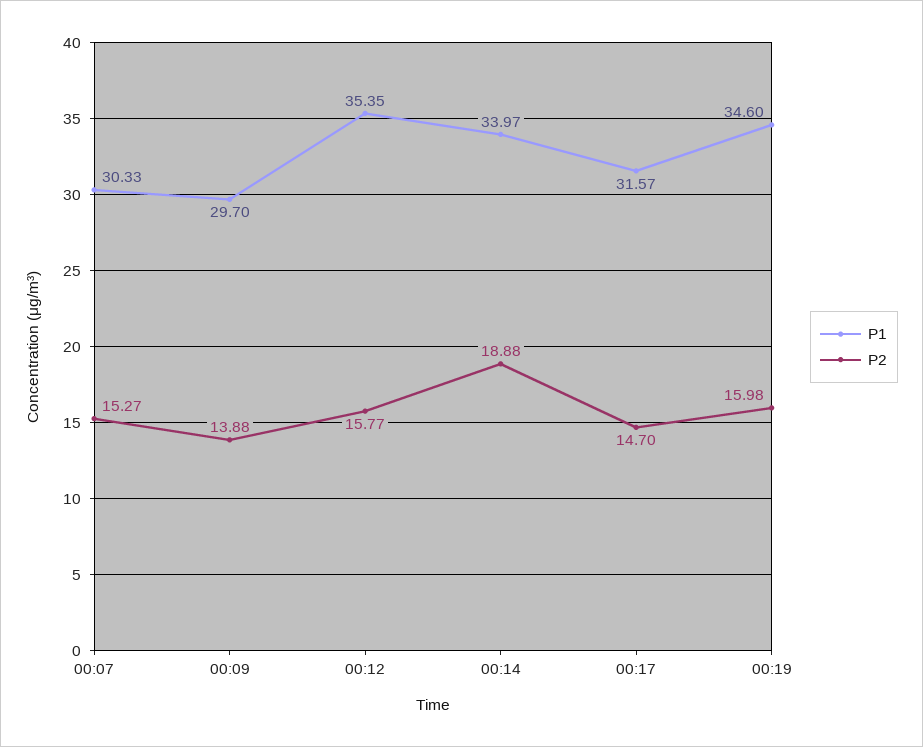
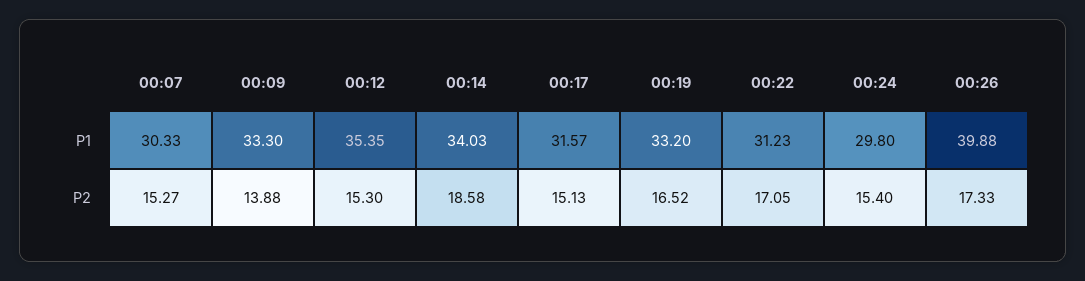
P1, 00:09: 29.7 -> 33.3
P2, 00:12: 15.77 -> 15.3
P1, 00:14: 33.97 -> 34.03
P2, 00:14: 18.88 -> 18.58
P2, 00:17: 14.7 -> 15.13
P1, 00:19: 34.6 -> 33.2
P2, 00:19: 15.98 -> 16.52
P1, 00:22: none -> 31.23
P1, 00:24: none -> 29.8
P1, 00:26: none -> 39.88
P2, 00:22: none -> 17.05
P2, 00:24: none -> 15.4
P2, 00:26: none -> 17.33

